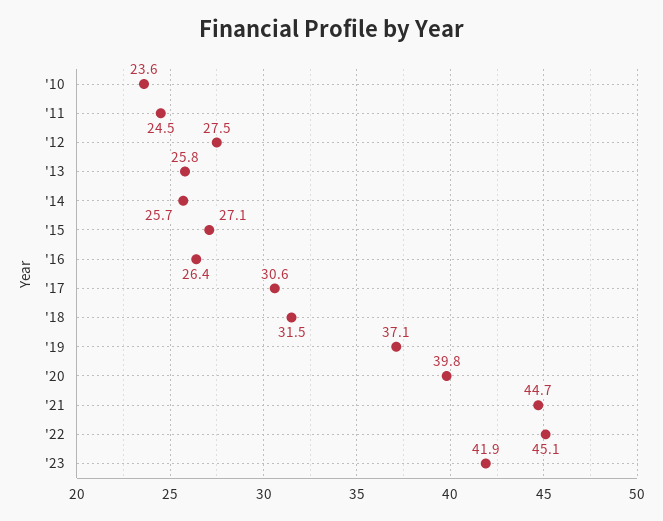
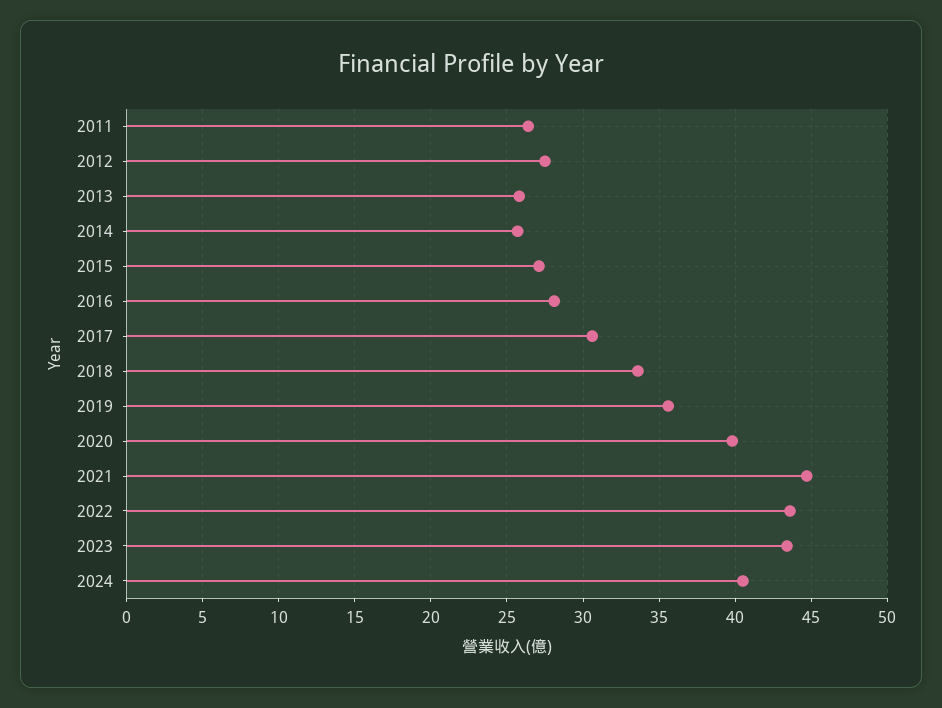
'10: 23.6 -> none
'11: 24.5 -> 26.5
'16: 26.4 -> 28
'18: 31.5 -> 33.5
'19: 37.1 -> 35.5
'22: 45.1 -> 43.5
'23: 41.9 -> 43.5
2024: none -> 40.5

